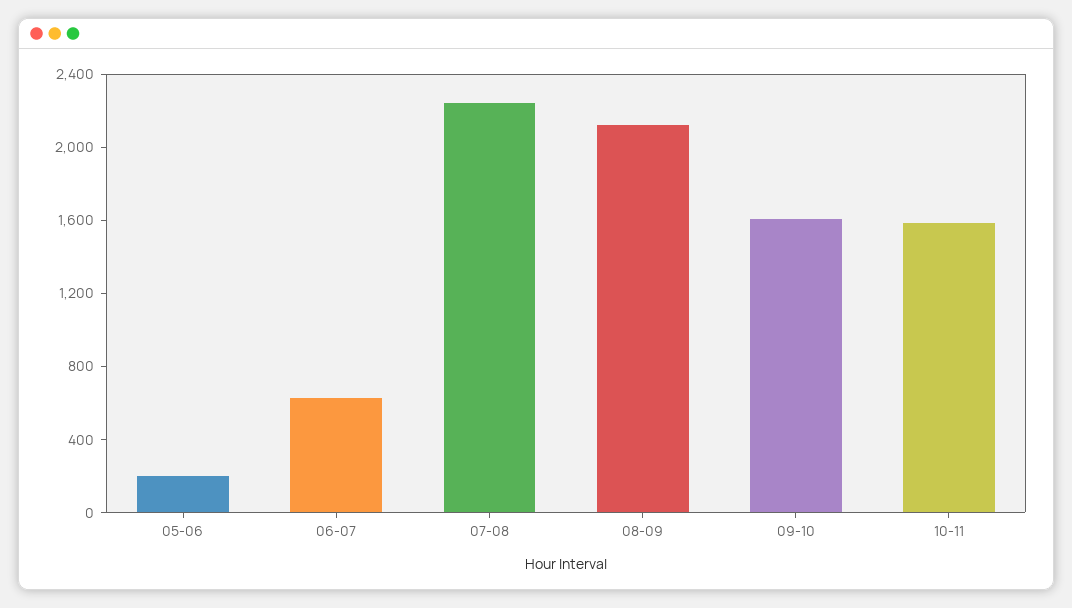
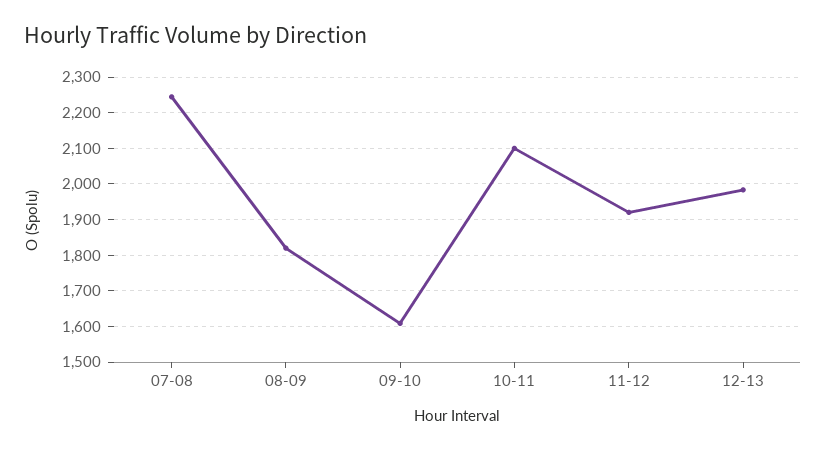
05-06: 200 -> none
06-07: 600 -> none
08-09: 2100 -> 1820
10-11: 1600 -> 2100
11-12: none -> 1920
12-13: none -> 1980

